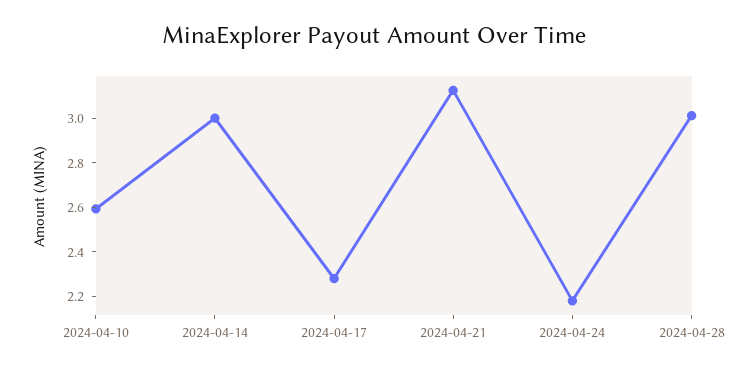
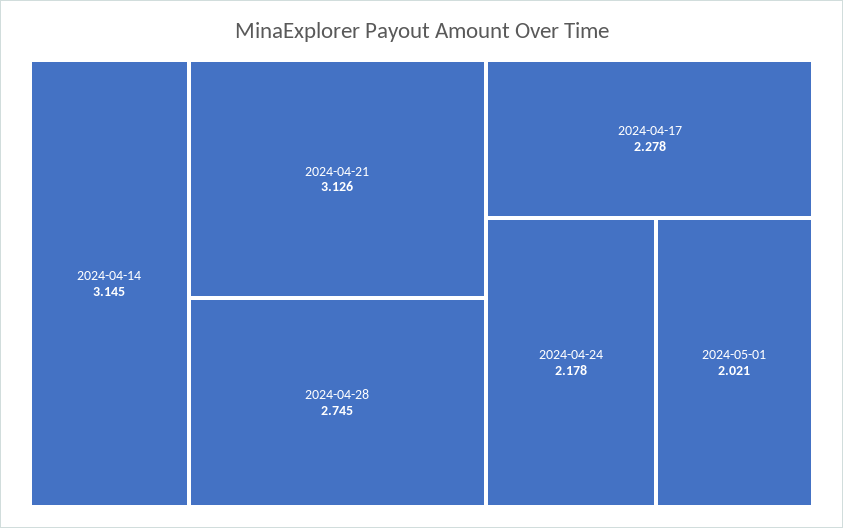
2024-04-10: 2.6 -> none
2024-04-14: 3 -> 3.145
2024-04-28: 3 -> 2.745
2024-05-01: none -> 2.021

